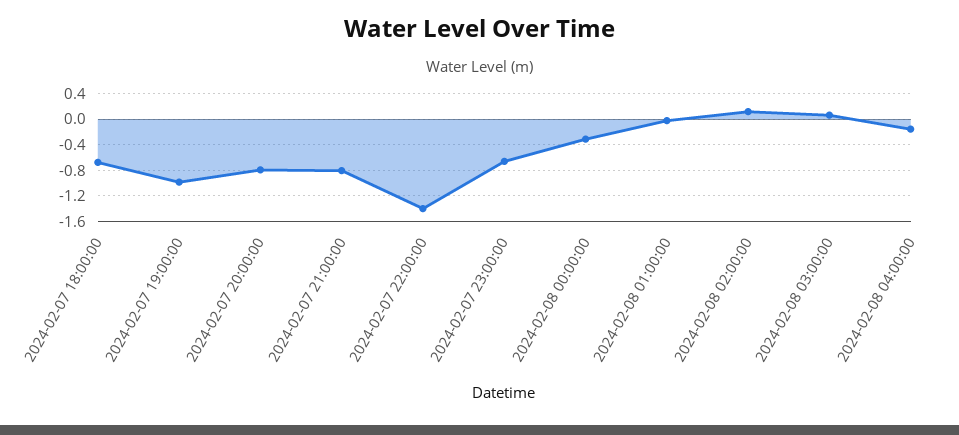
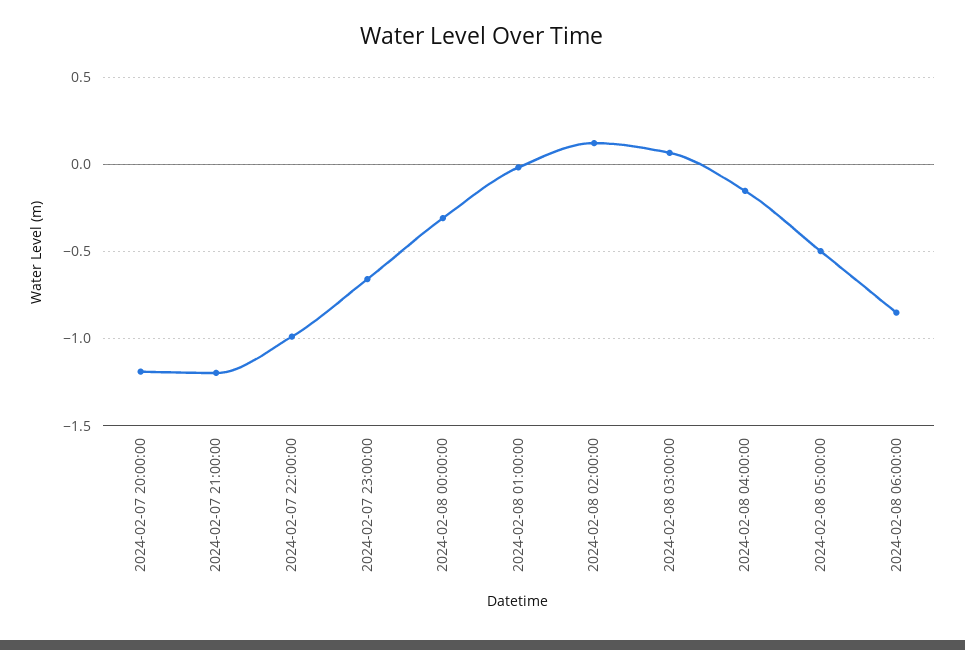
2024-02-07 18:00:00: -0.7 -> none
2024-02-07 19:00:00: -1 -> none
2024-02-07 20:00:00: -0.8 -> -1.2
2024-02-07 21:00:00: -0.8 -> -1.2
2024-02-07 22:00:00: -1.4 -> -1
2024-02-08 05:00:00: none -> -0.5
2024-02-08 06:00:00: none -> -0.85

